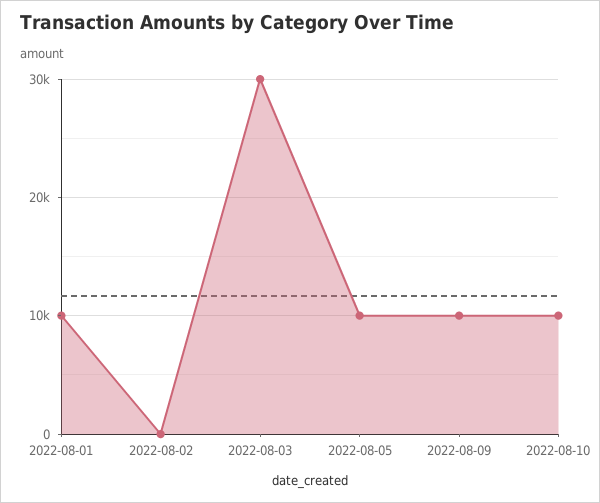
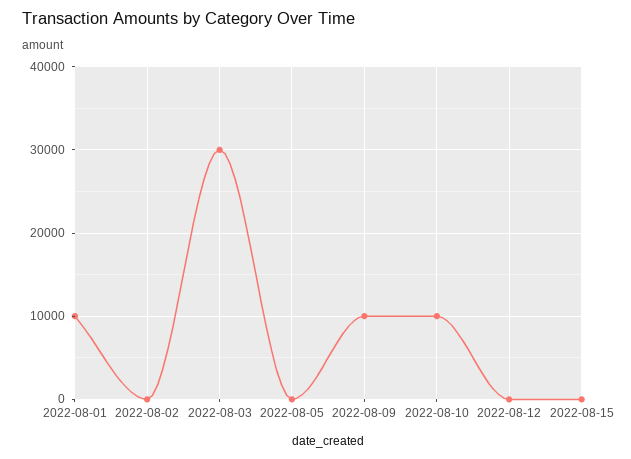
2022-08-05: 10000 -> 0
2022-08-12: none -> 0
2022-08-15: none -> 0

